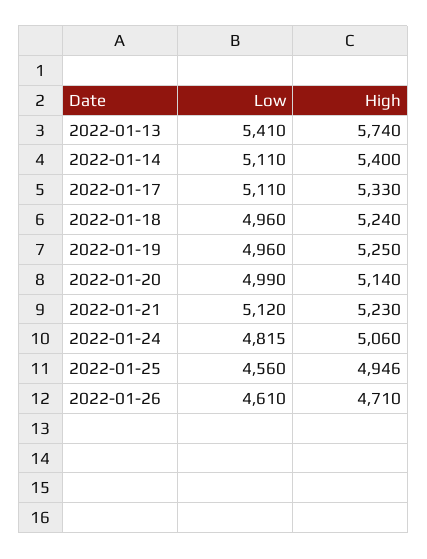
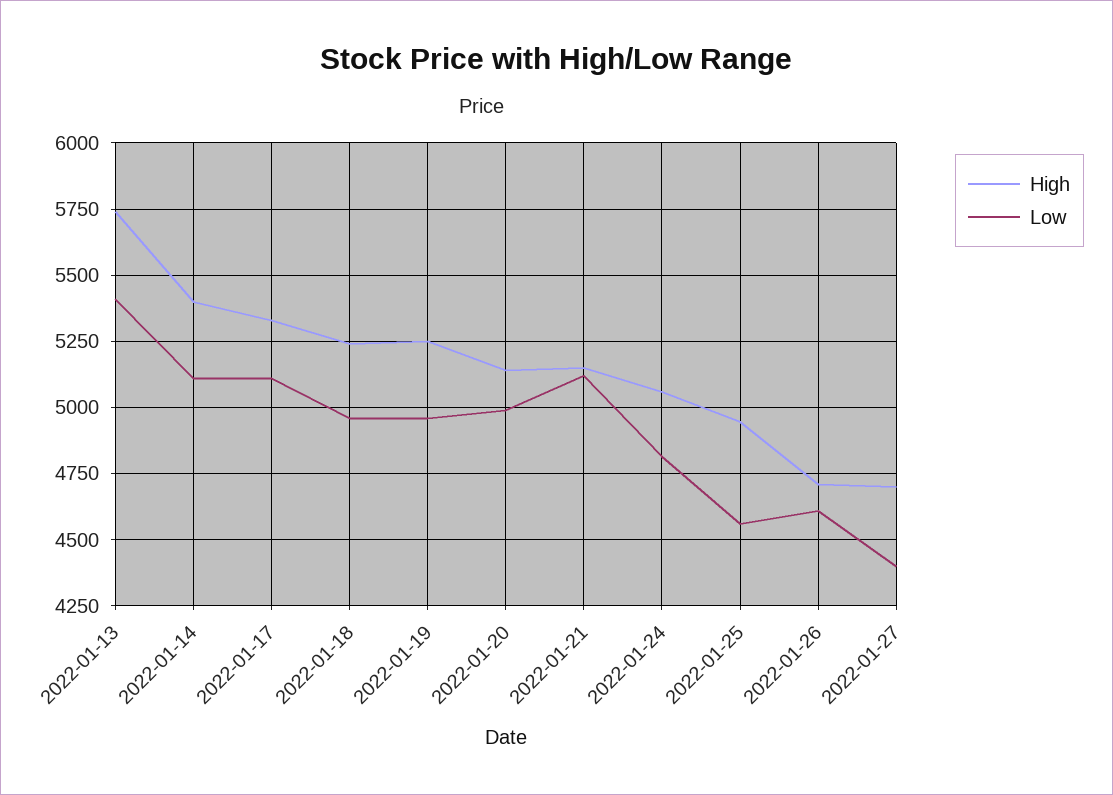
High, 2022-01-21: 5230 -> 5150
High, 2022-01-27: none -> 4700
Low, 2022-01-27: none -> 4400

